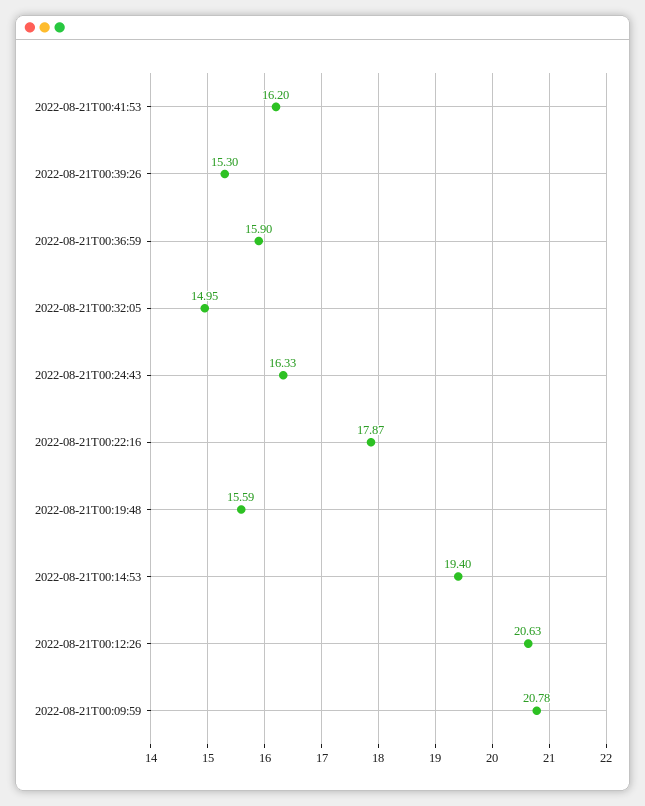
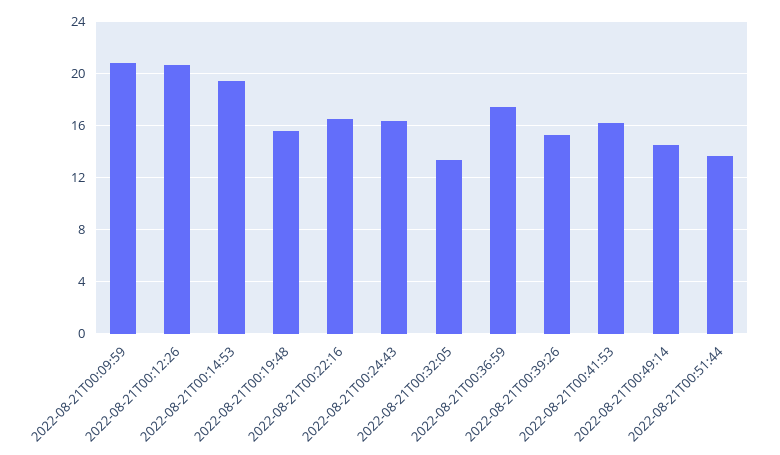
2022-08-21T00:36:59: 15.9 -> 17.5
2022-08-21T00:32:05: 14.95 -> 13.5
2022-08-21T00:22:16: 17.87 -> 16.5
2022-08-21T00:49:14: none -> 14.5
2022-08-21T00:51:44: none -> 13.5

